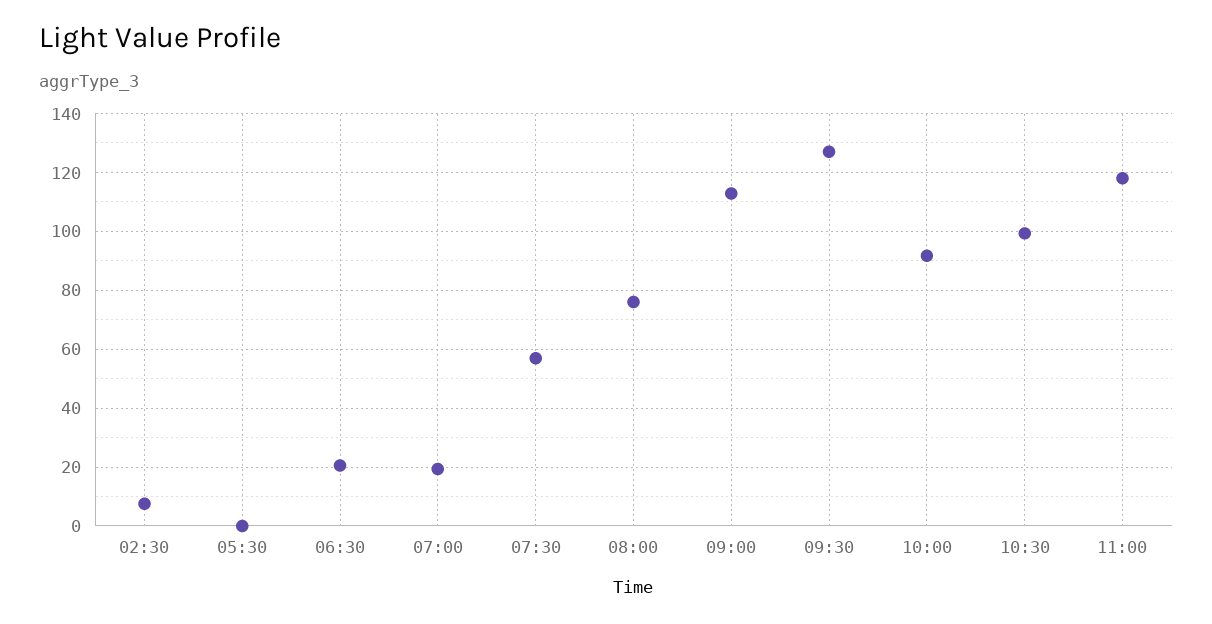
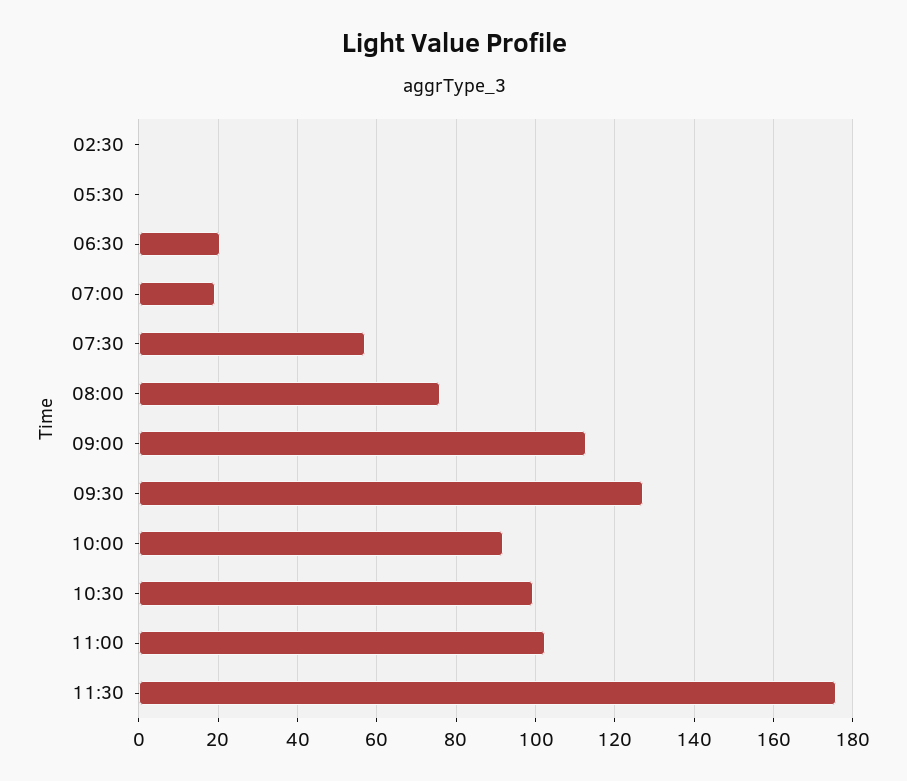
02:30: 7.5 -> 0
11:00: 117.5 -> 102
11:30: none -> 176

